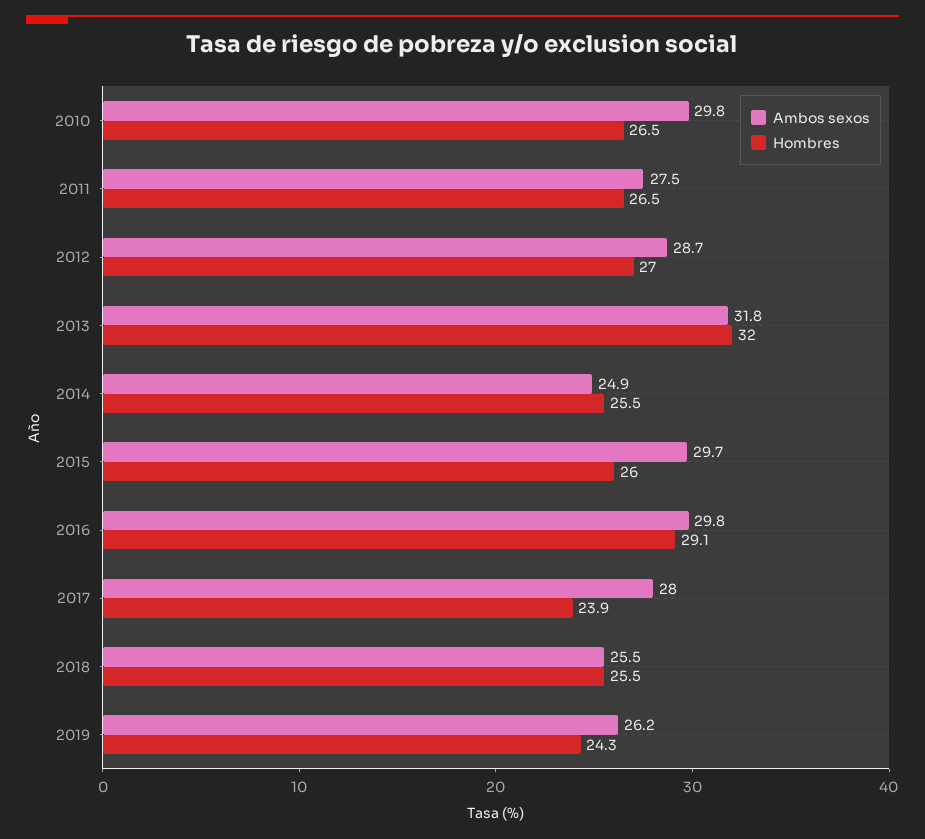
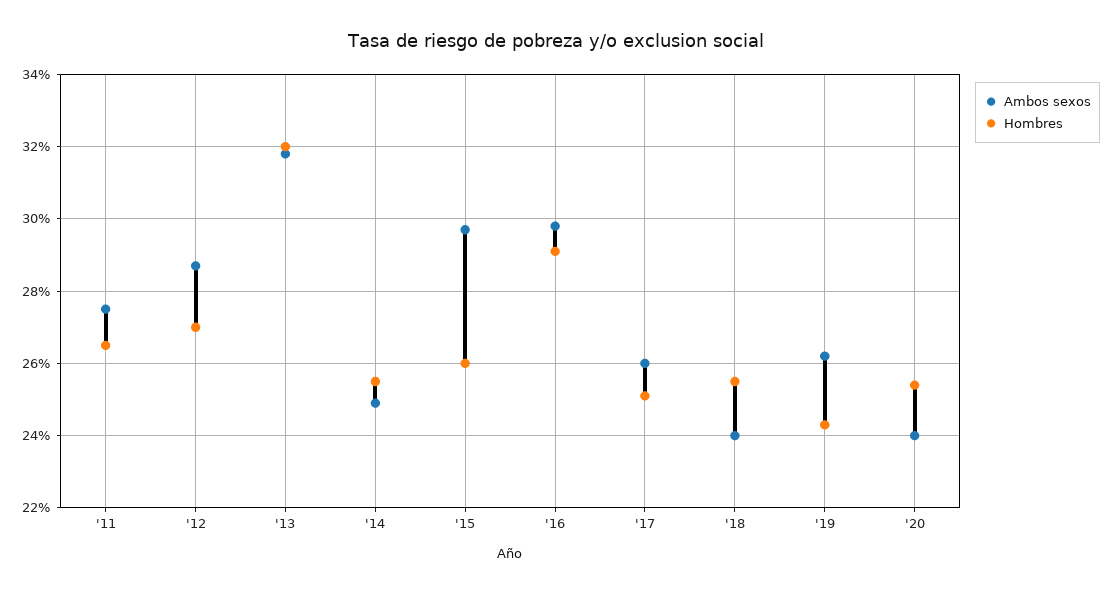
Ambos sexos, 2010: 29.8 -> none
Hombres, 2010: 26.5 -> none
Ambos sexos, 2017: 28 -> 26
Hombres, 2017: 23.9 -> 25
Ambos sexos, 2018: 25.5 -> 24
Ambos sexos, '20: none -> 24
Hombres, '20: none -> 25.5

